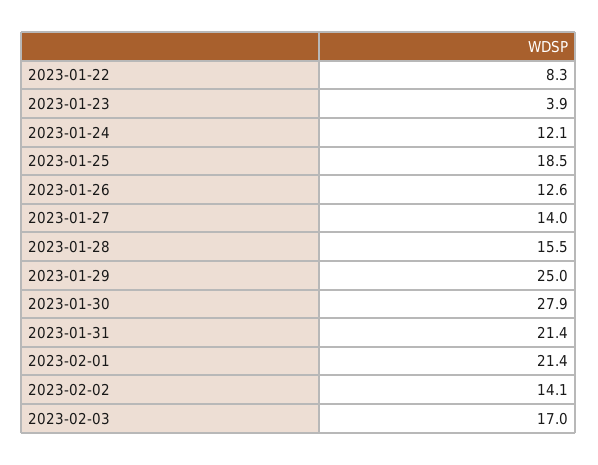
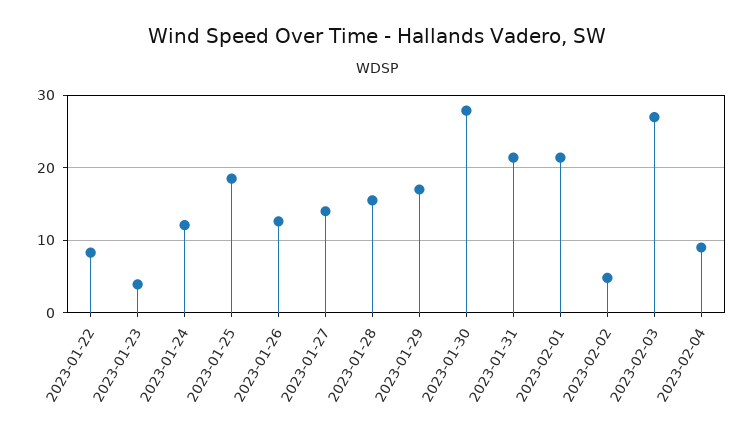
2023-01-29: 25 -> 17
2023-02-02: 14.1 -> 5
2023-02-03: 17 -> 27
2023-02-04: none -> 9

